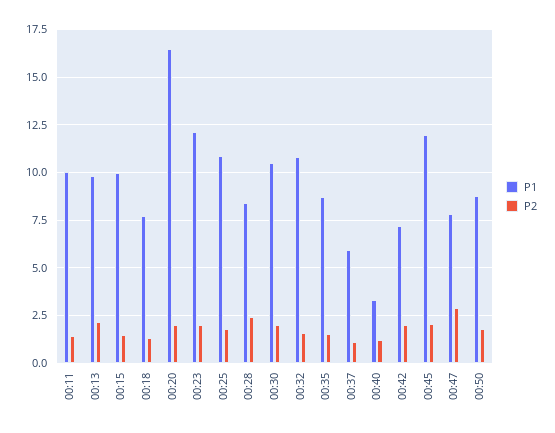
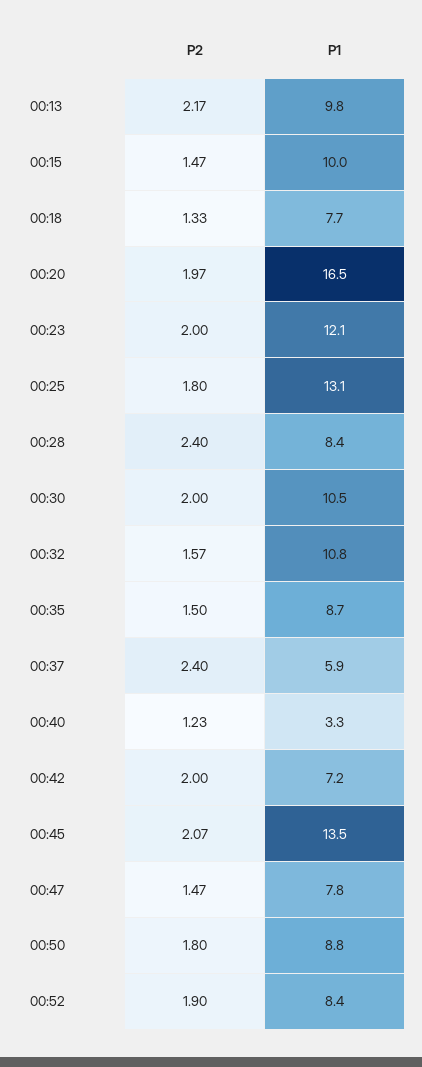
P1, 00:11: 10 -> none
P2, 00:11: 1.5 -> none
P1, 00:25: 11 -> 13.1
P2, 00:37: 1 -> 2.4
P1, 00:45: 12 -> 13.5
P2, 00:47: 3 -> 1.47
P2, 00:52: none -> 1.9
P1, 00:52: none -> 8.4

